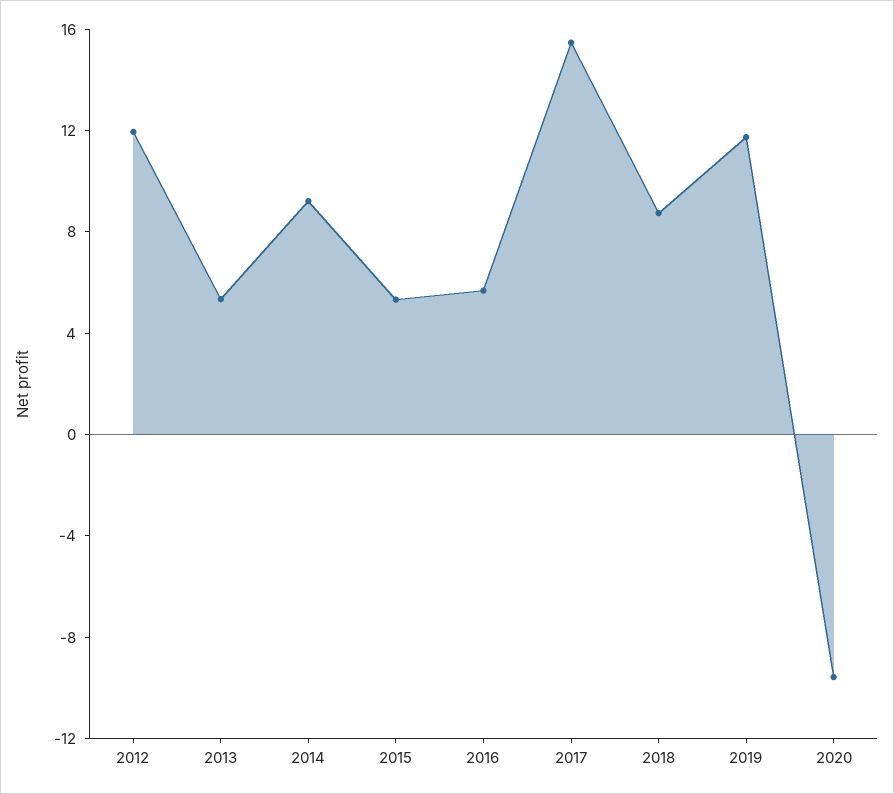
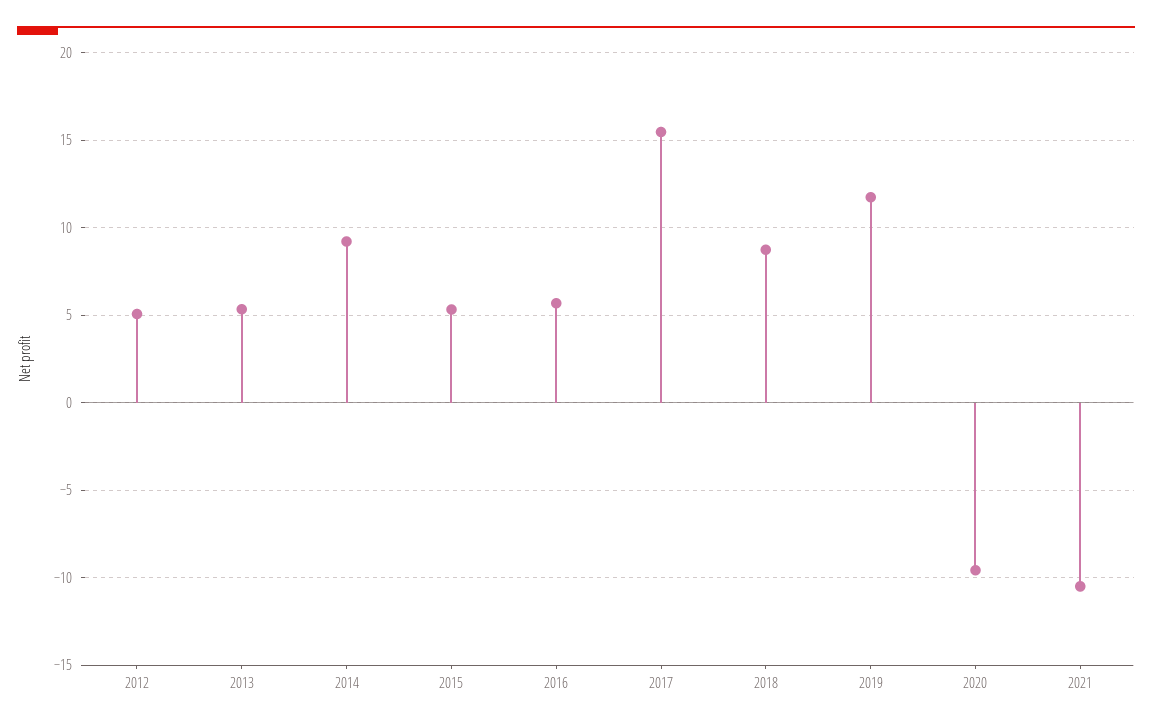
2012: 12 -> 5
2021: none -> -10.5

